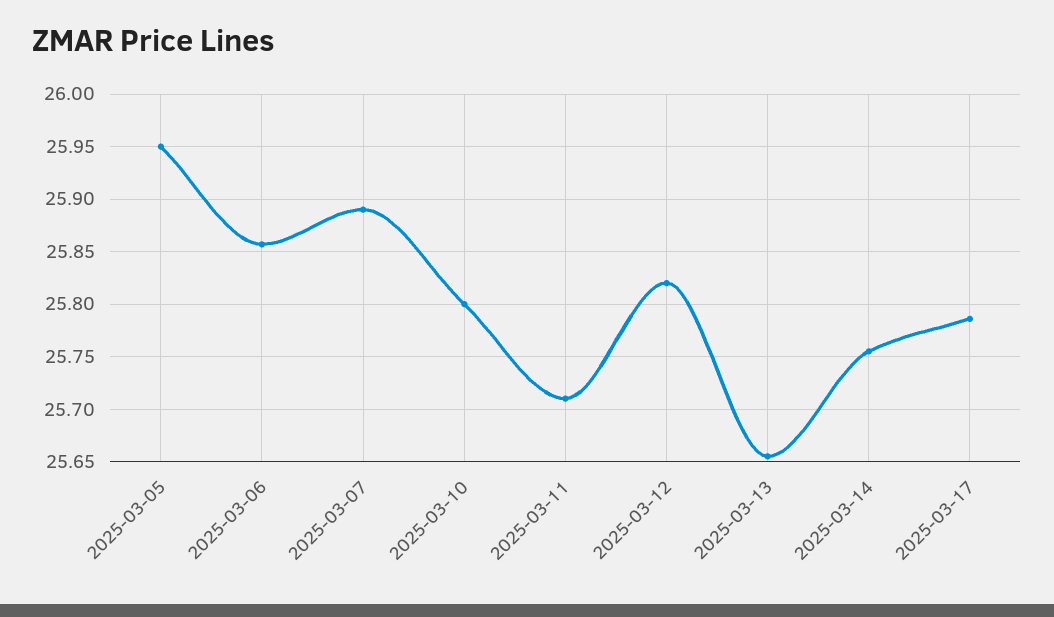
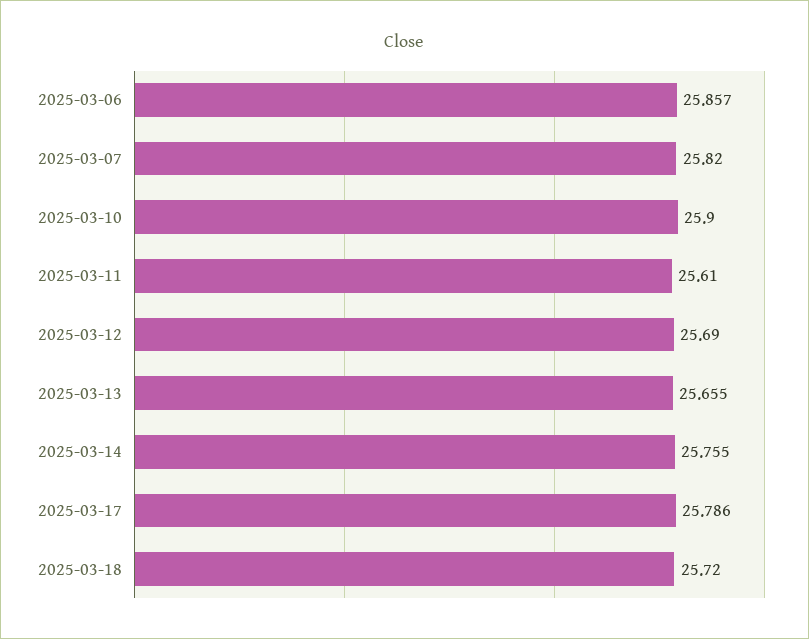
2025-03-05: 25.95 -> none
2025-03-07: 25.89 -> 25.82
2025-03-10: 25.8 -> 25.9
2025-03-11: 25.71 -> 25.61
2025-03-12: 25.82 -> 25.69
2025-03-18: none -> 25.72

